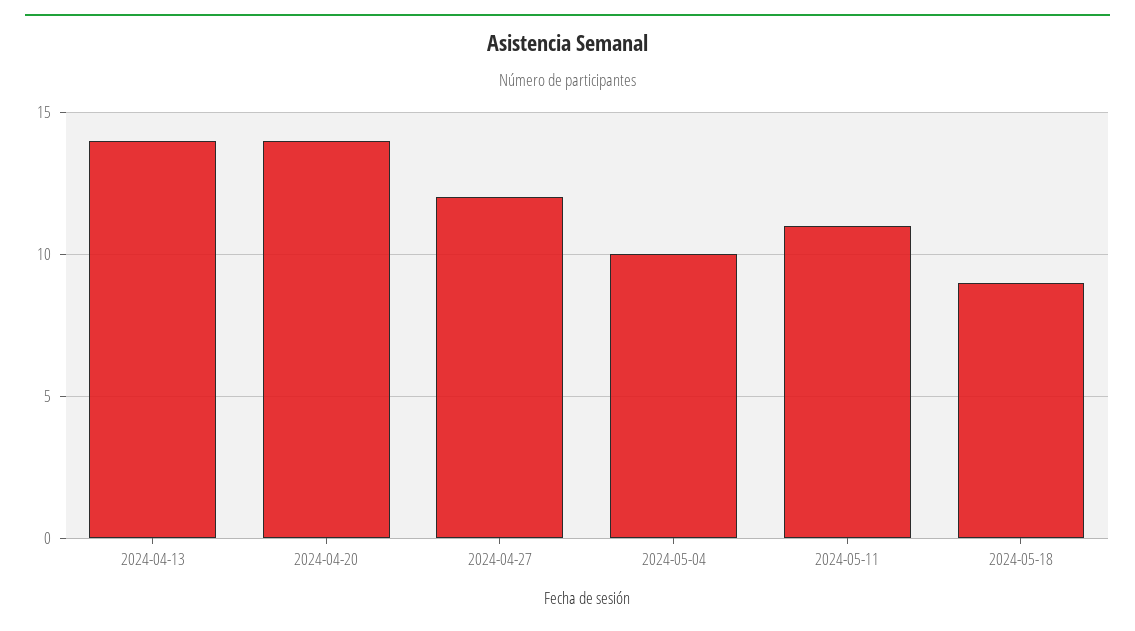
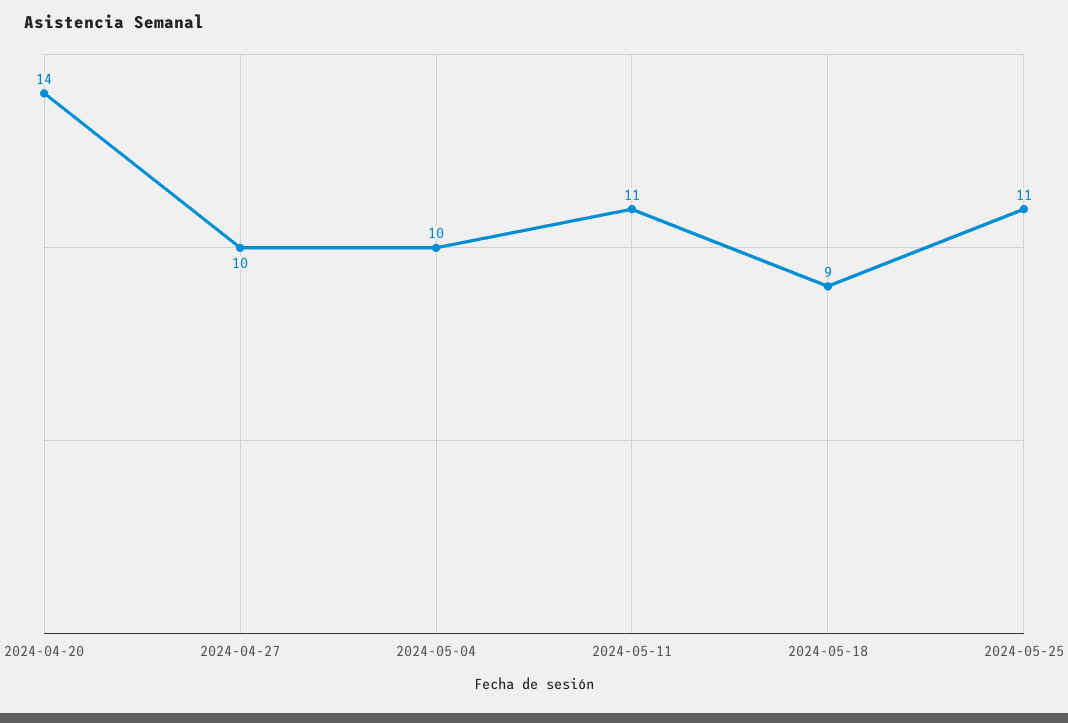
2024-04-13: 14 -> none
2024-04-27: 12 -> 10
2024-05-25: none -> 11

